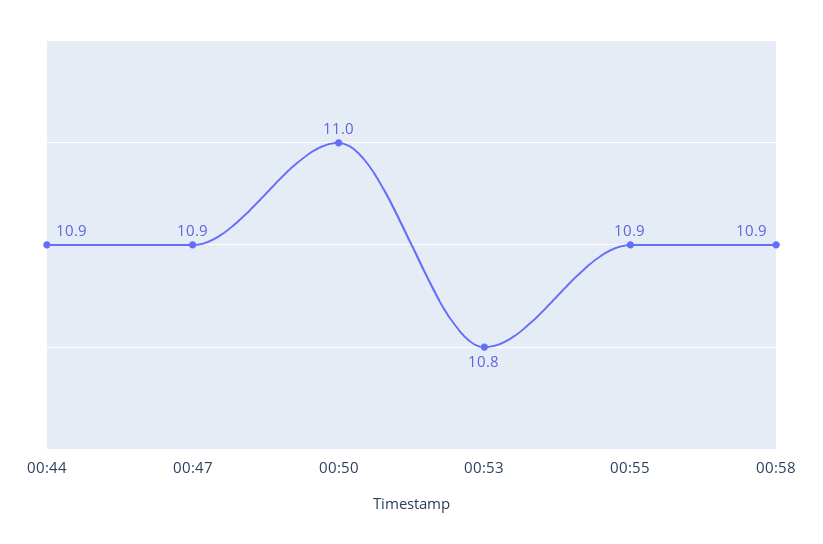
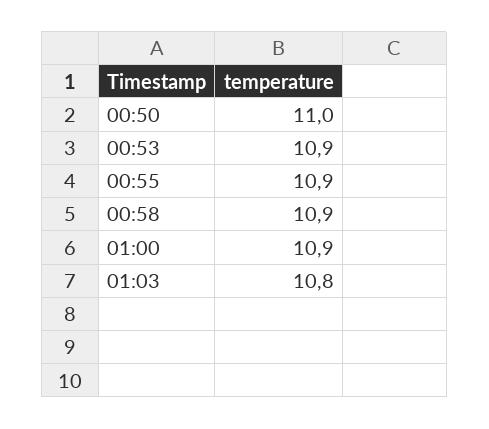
00:44: 10.9 -> none
00:47: 10.9 -> none
00:53: 10.8 -> 10.9
01:00: none -> 10.9
01:03: none -> 10.8

